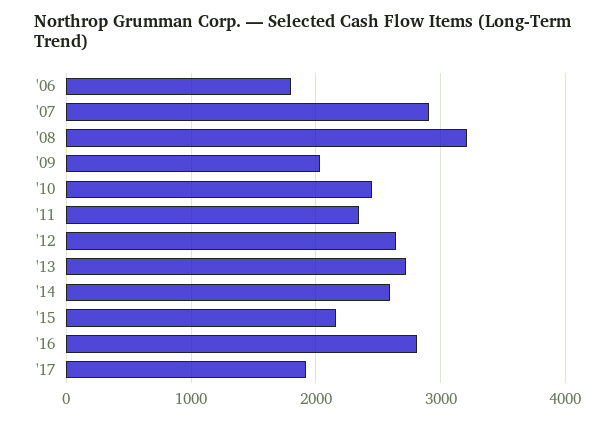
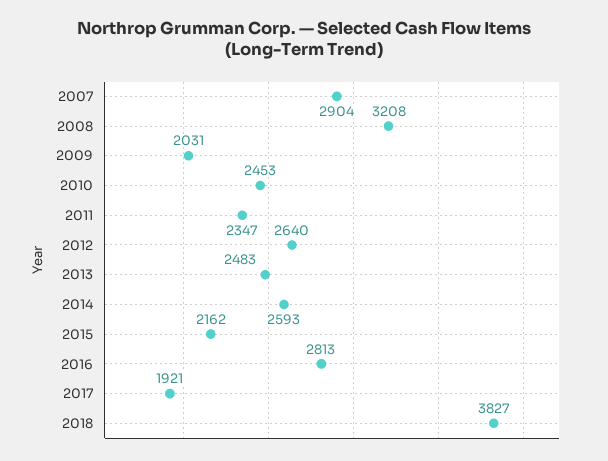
'06: 1800 -> none
'13: 2700 -> 2483
2018: none -> 3827

